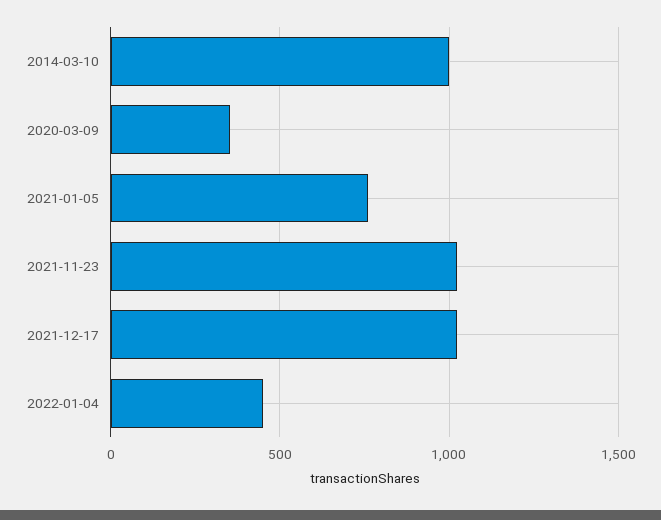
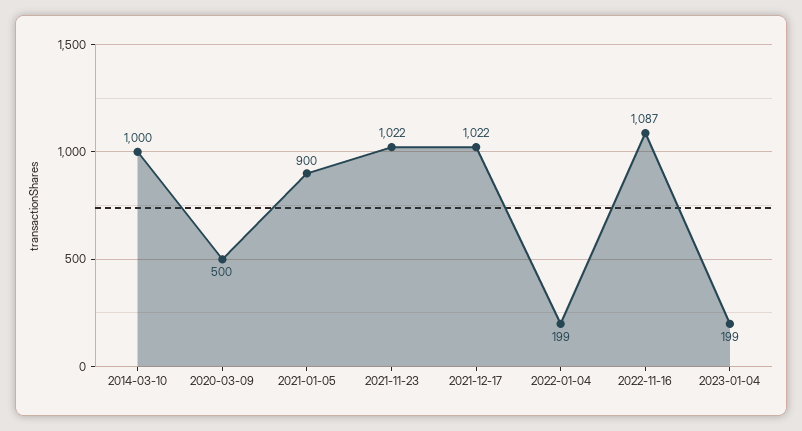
2020-03-09: 350 -> 500
2021-01-05: 750 -> 900
2022-01-04: 450 -> 199
2022-11-16: none -> 1087
2023-01-04: none -> 199

